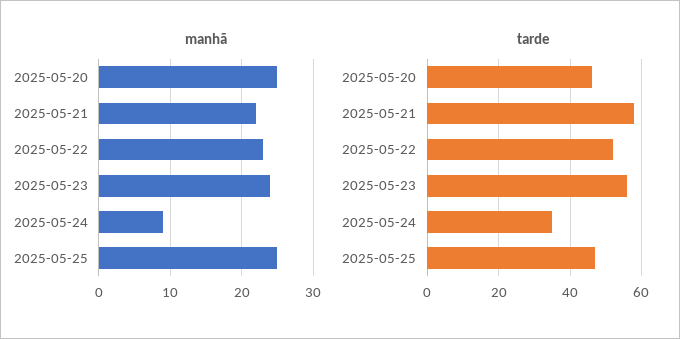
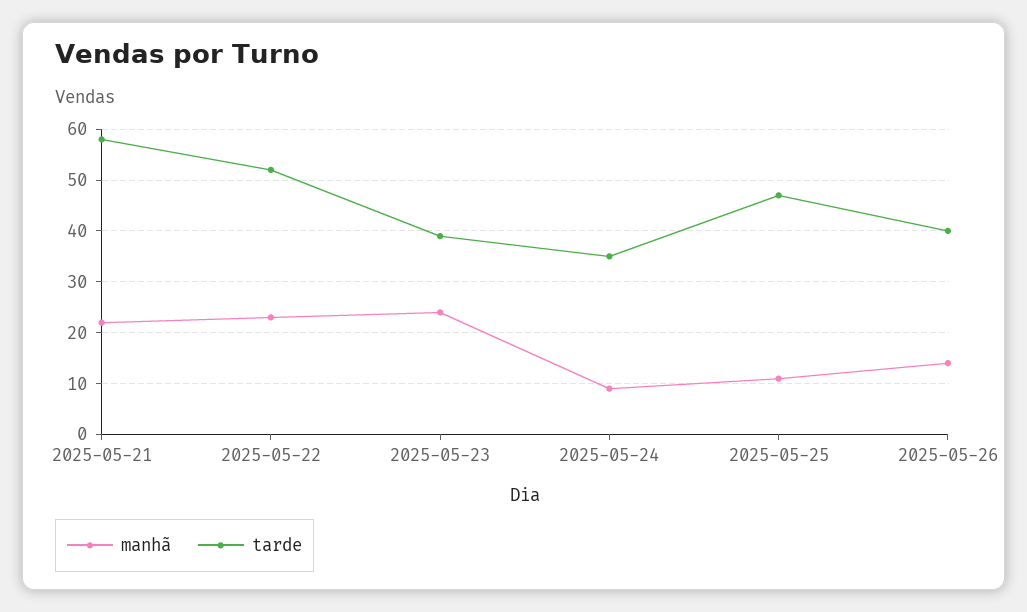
manhã, 2025-05-20: 25 -> none
manhã, 2025-05-25: 25 -> 10
tarde, 2025-05-20: 45 -> none
tarde, 2025-05-23: 55 -> 40
manhã, 2025-05-26: none -> 15
tarde, 2025-05-26: none -> 40

